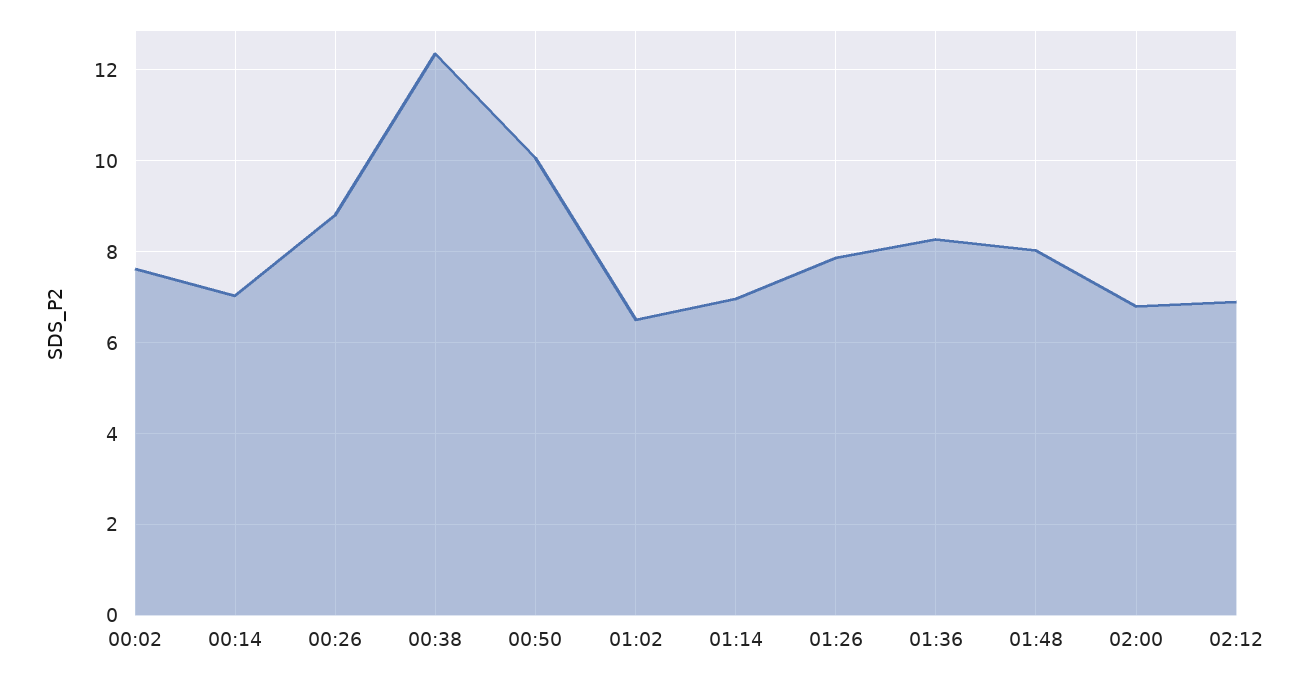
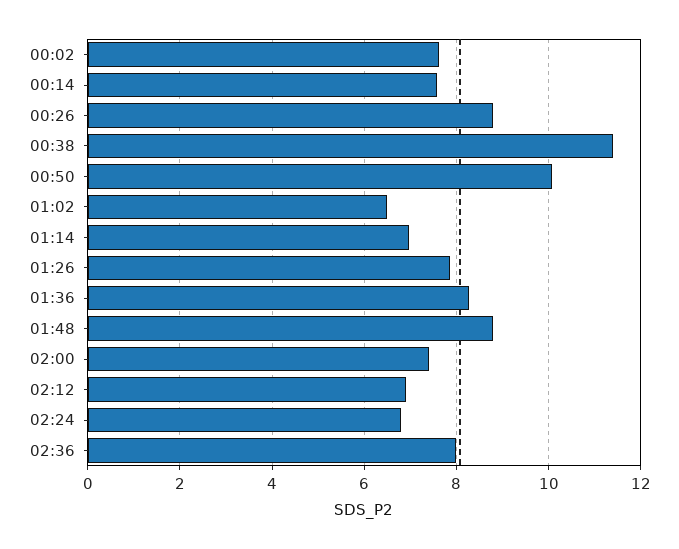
00:14: 7 -> 7.6
00:38: 12.4 -> 11.4
01:48: 8 -> 8.8
02:00: 6.8 -> 7.4
02:24: none -> 6.8
02:36: none -> 8

